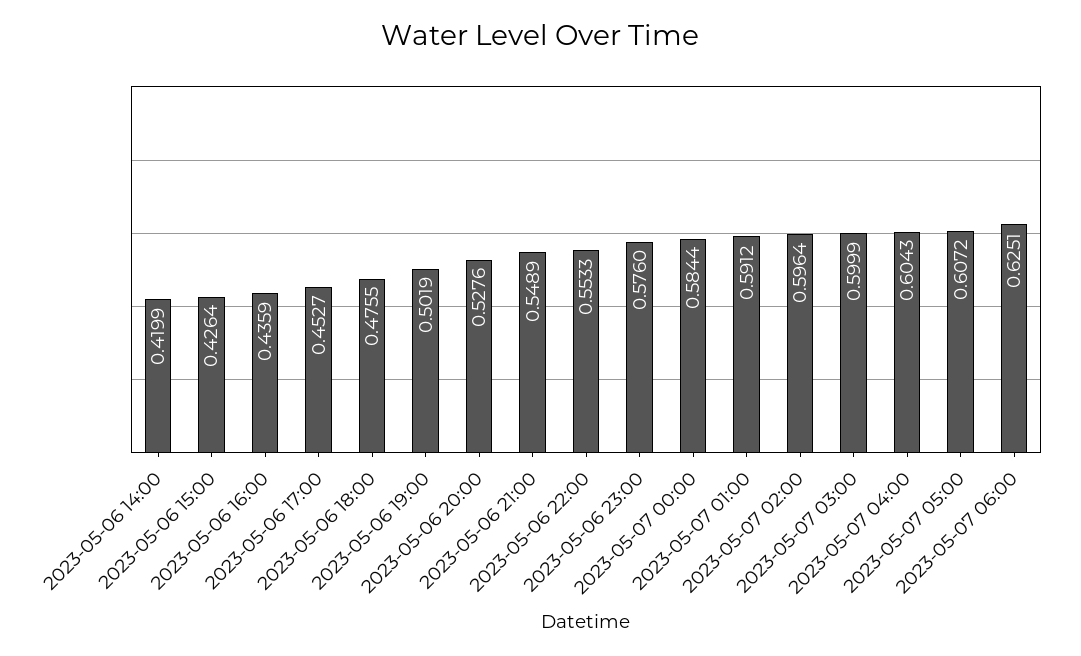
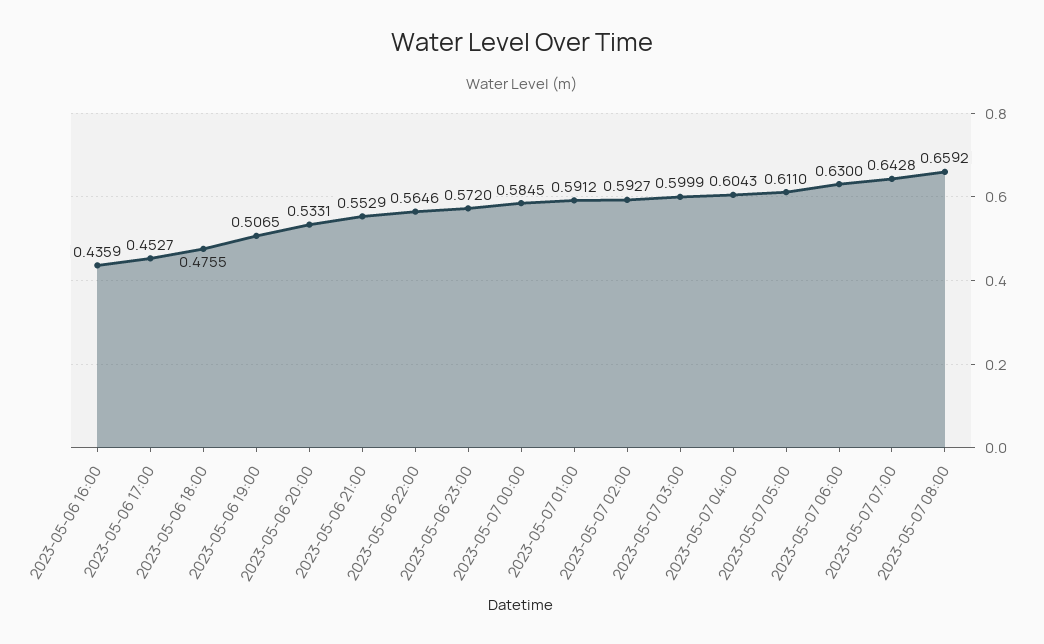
2023-05-06 14:00: 0.4199 -> none
2023-05-06 15:00: 0.4264 -> none
2023-05-06 19:00: 0.5019 -> 0.5065
2023-05-06 20:00: 0.5276 -> 0.5331
2023-05-06 21:00: 0.5489 -> 0.5529
2023-05-06 22:00: 0.5533 -> 0.5646
2023-05-06 23:00: 0.576 -> 0.572
2023-05-07 00:00: 0.5844 -> 0.5845
2023-05-07 02:00: 0.5964 -> 0.5927
2023-05-07 05:00: 0.6072 -> 0.611
2023-05-07 06:00: 0.6251 -> 0.63
2023-05-07 07:00: none -> 0.6428
2023-05-07 08:00: none -> 0.6592

